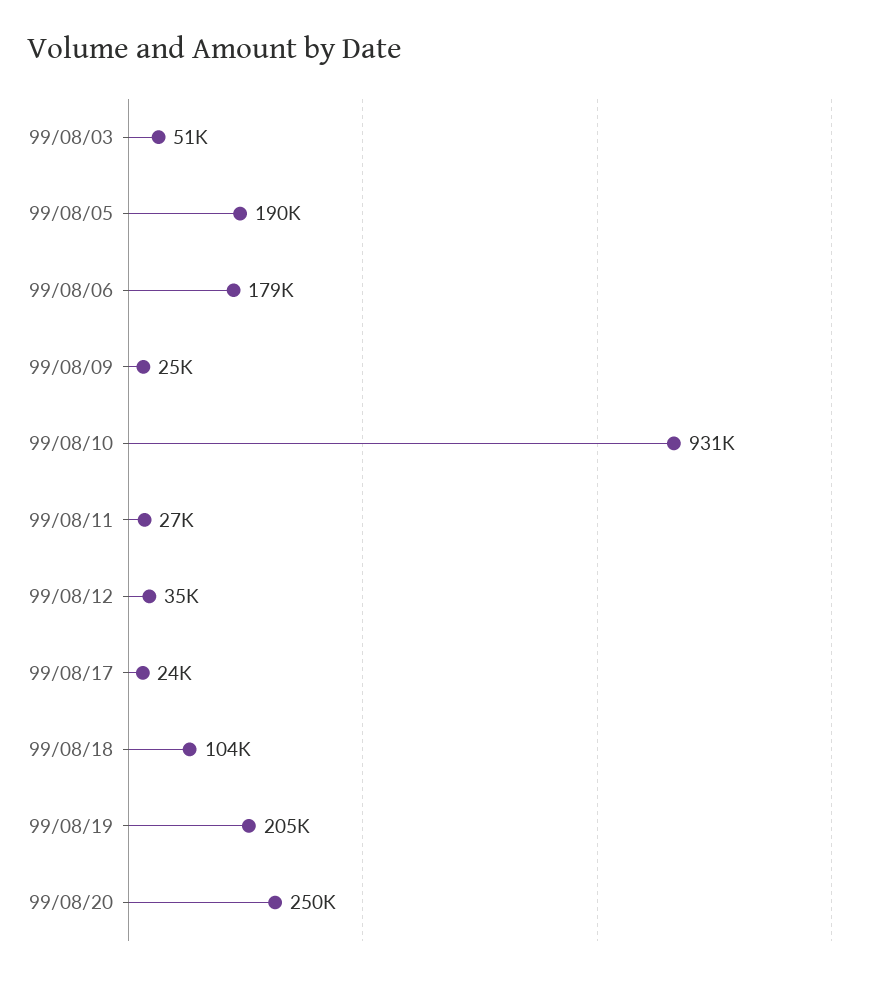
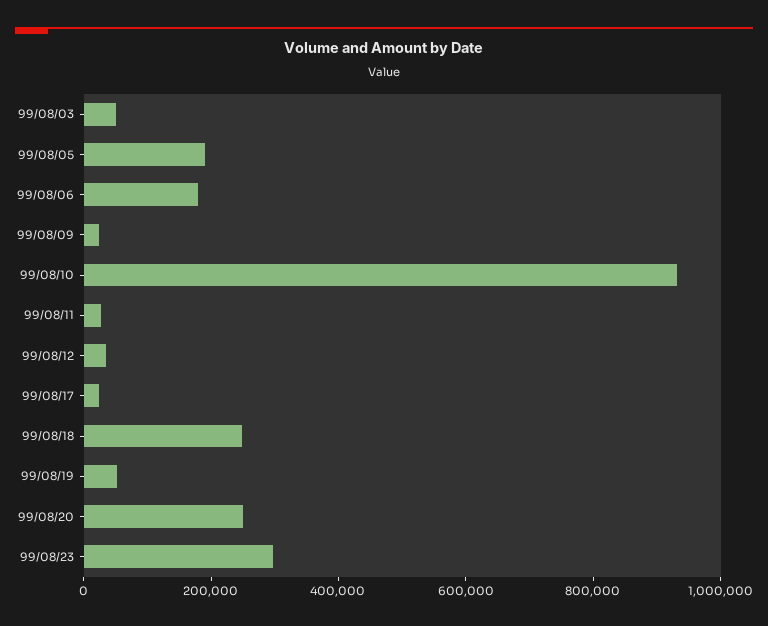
99/08/18: 104000 -> 250000
99/08/19: 205000 -> 50000
99/08/23: none -> 300000

